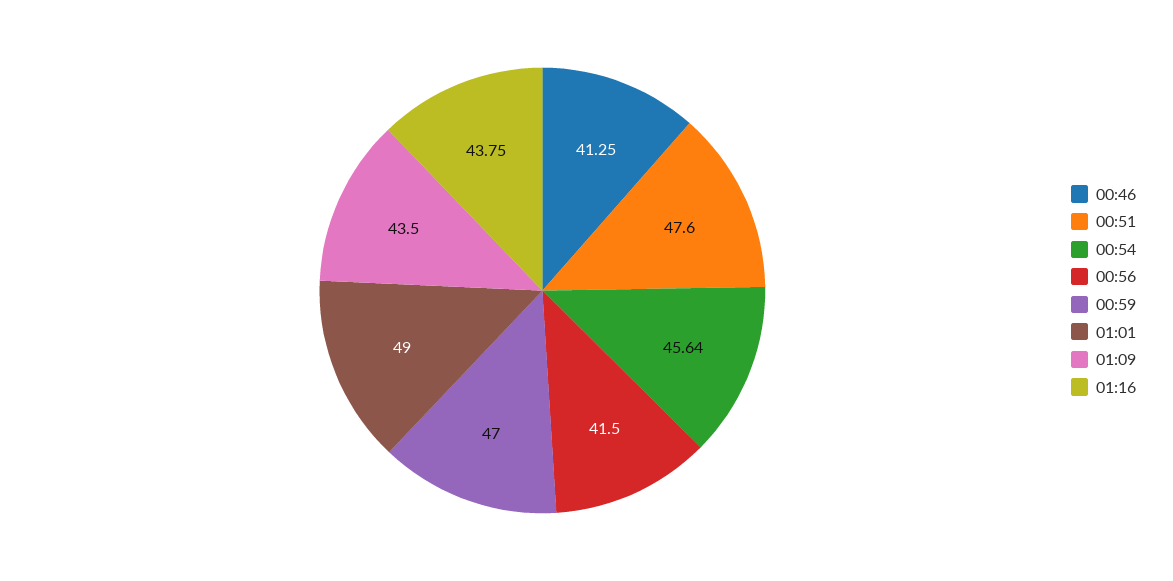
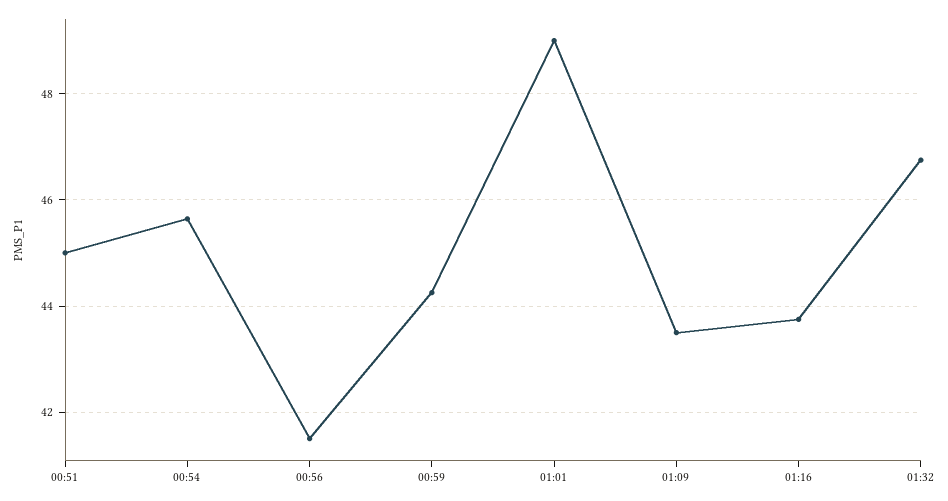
00:46: 41.25 -> none
00:51: 47.6 -> 45
00:59: 47 -> 44.2
01:32: none -> 46.8

